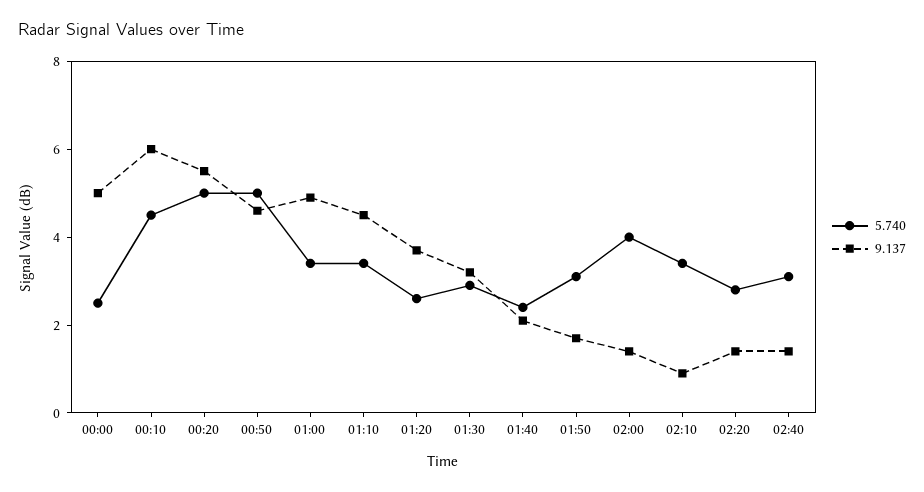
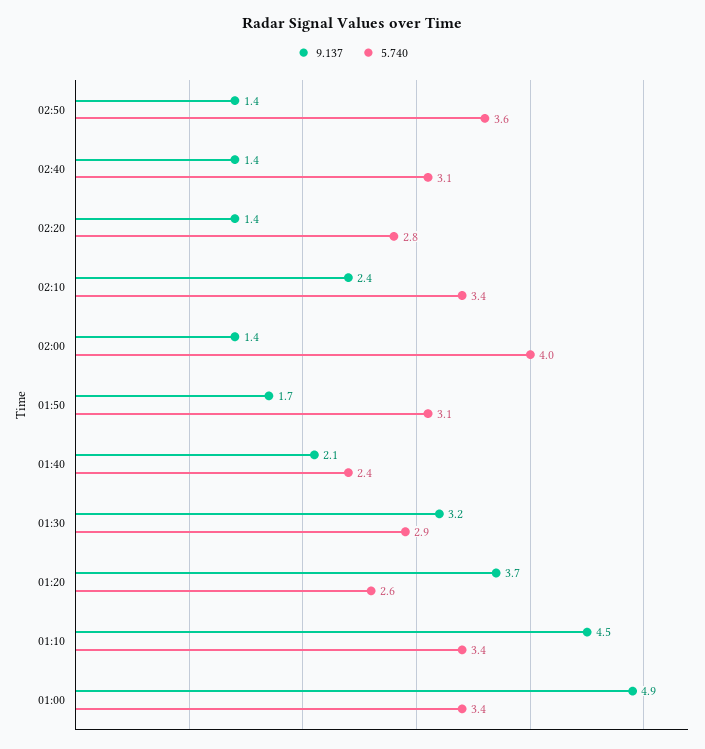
5.740, 00:00: 2.5 -> none
9.137, 00:00: 5 -> none
5.740, 00:10: 4.5 -> none
9.137, 00:10: 6 -> none
5.740, 00:20: 5 -> none
9.137, 00:20: 5.5 -> none
5.740, 00:50: 5 -> none
9.137, 00:50: 4.5 -> none
9.137, 02:10: 1 -> 2.4
9.137, 02:50: none -> 1.4
5.740, 02:50: none -> 3.6

